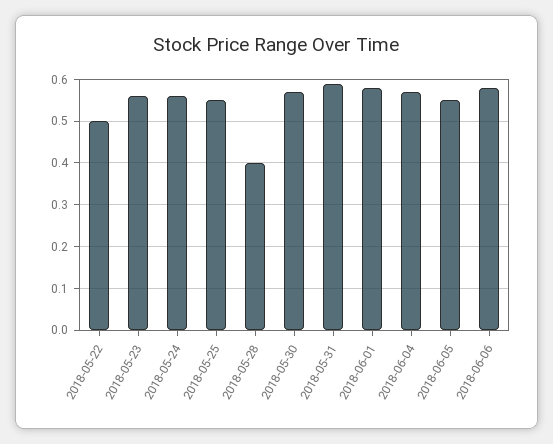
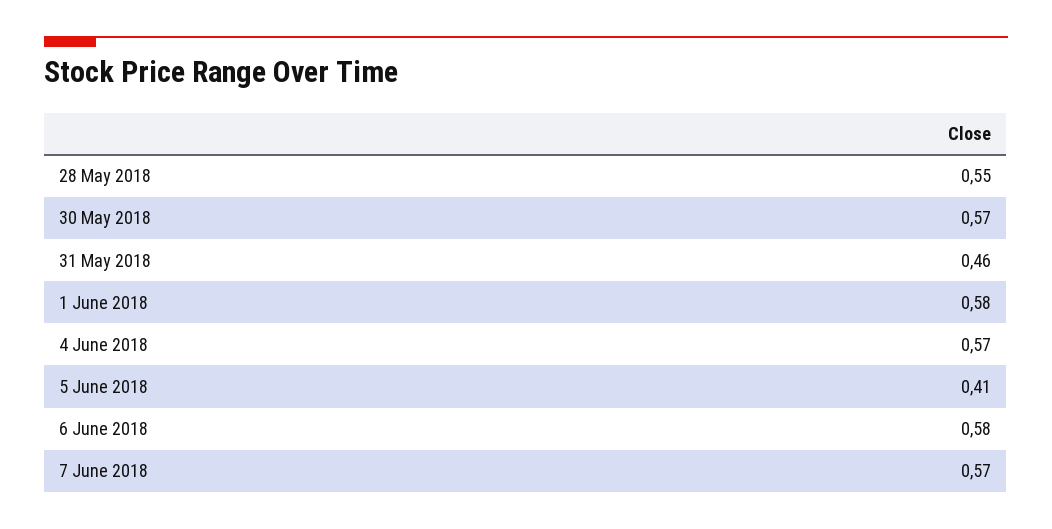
2018-05-22: 0.5 -> none
2018-05-23: 0.55 -> none
2018-05-24: 0.55 -> none
2018-05-25: 0.55 -> none
2018-05-28: 0.4 -> 0.55
2018-05-31: 0.6 -> 0.46
2018-06-05: 0.55 -> 0.41
7 June 2018: none -> 0.57

